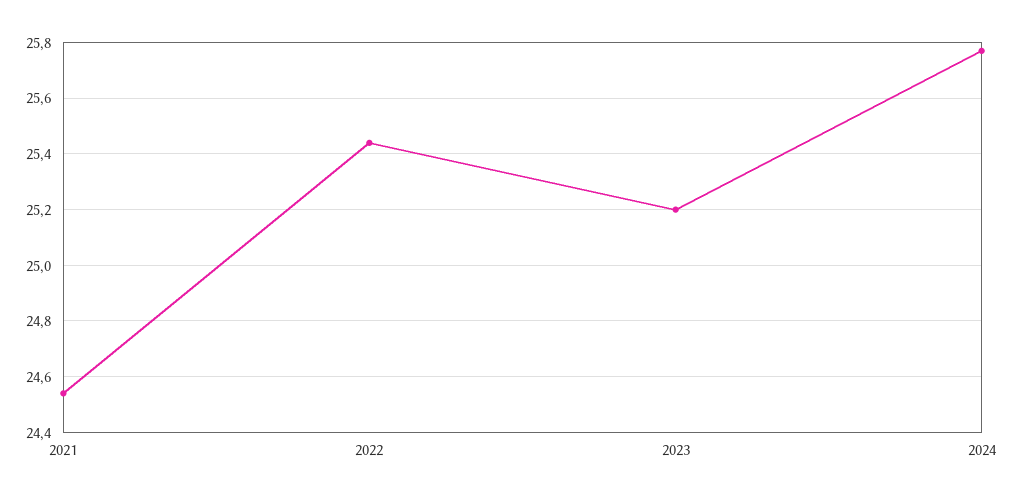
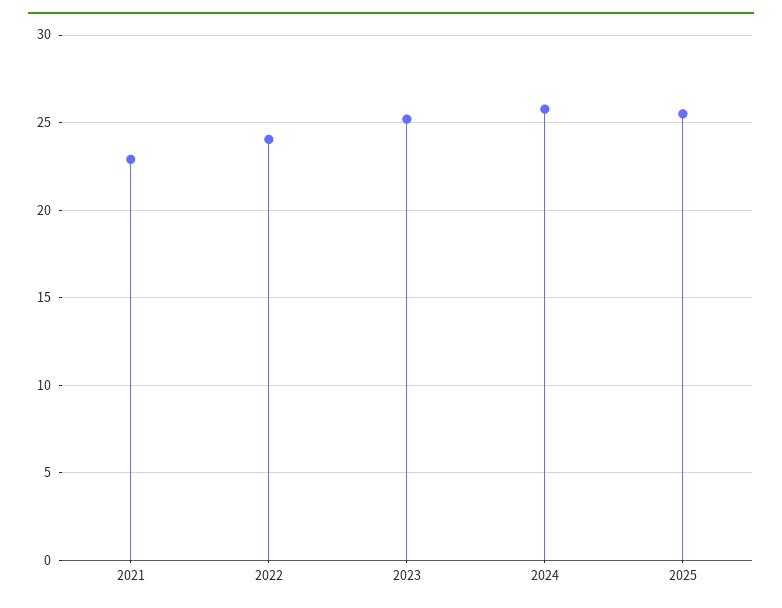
2021: 24.55 -> 23
2022: 25.45 -> 24
2025: none -> 25.5

